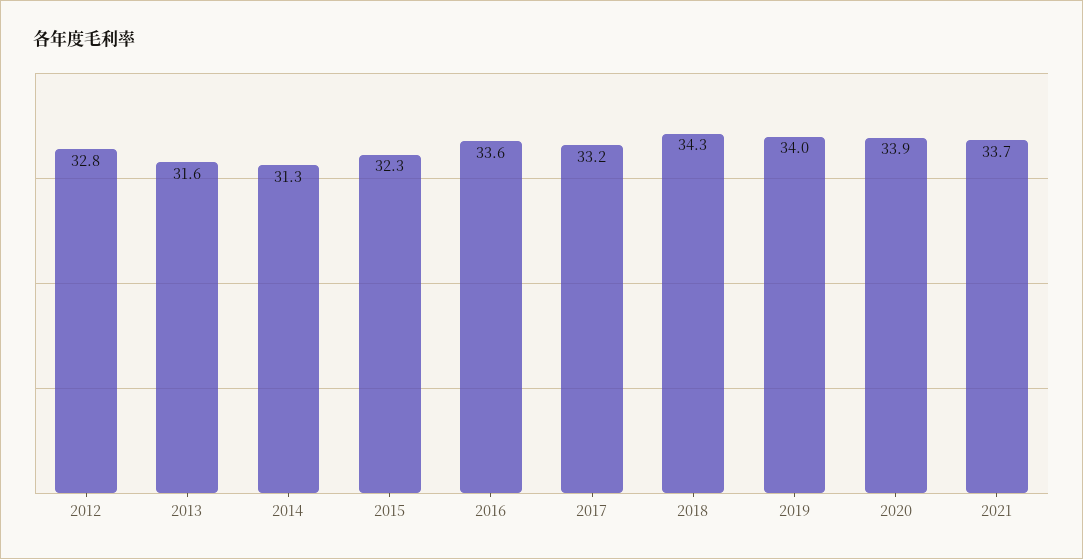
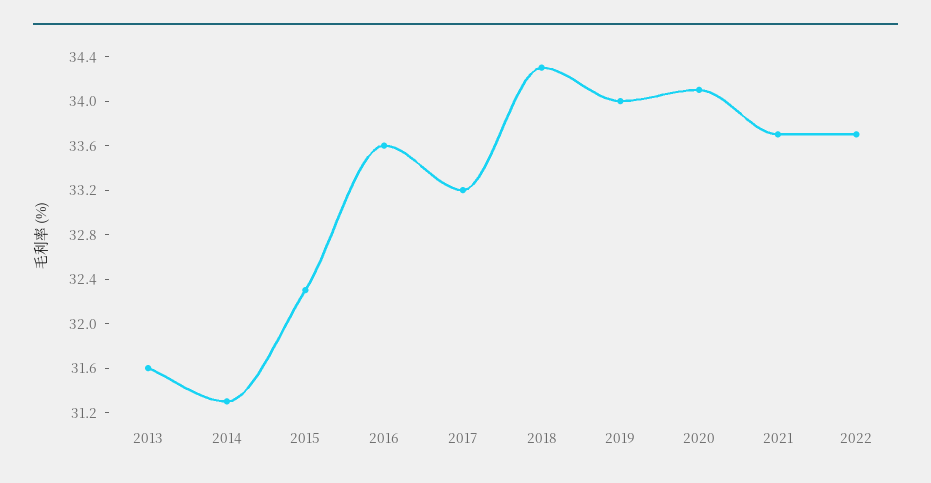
2012: 32.8 -> none
2020: 33.9 -> 34.1
2022: none -> 33.7

